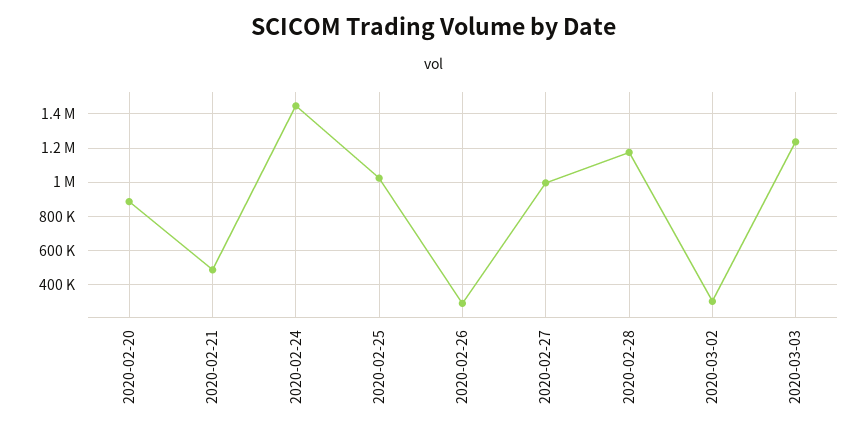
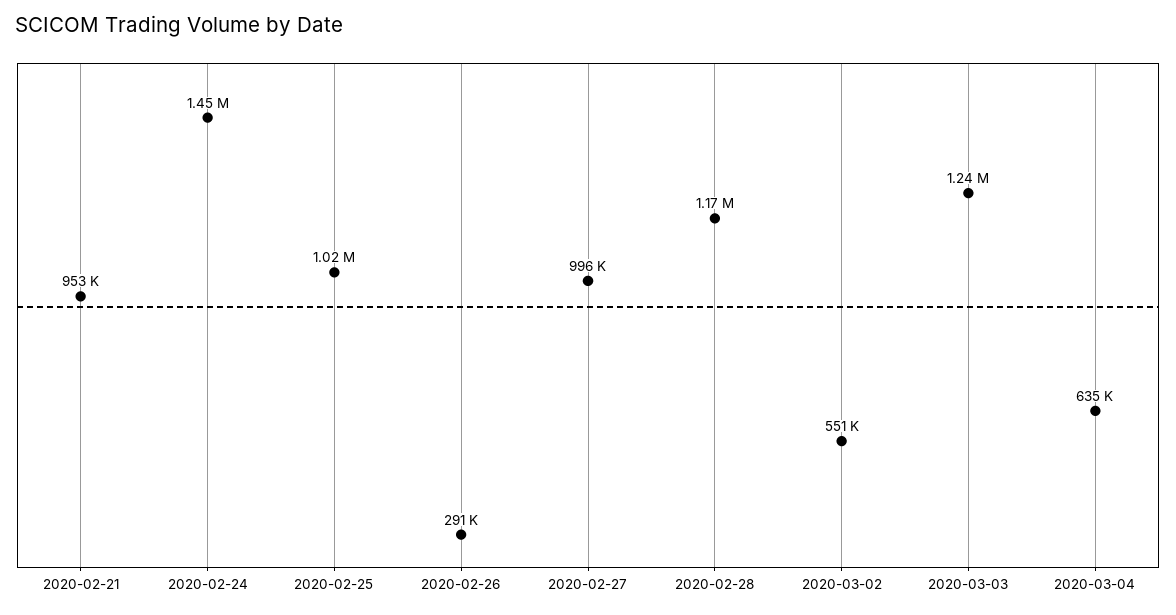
2020-02-20: 900000 -> none
2020-02-21: 500000 -> 953000
2020-03-02: 300000 -> 551000
2020-03-04: none -> 635000

